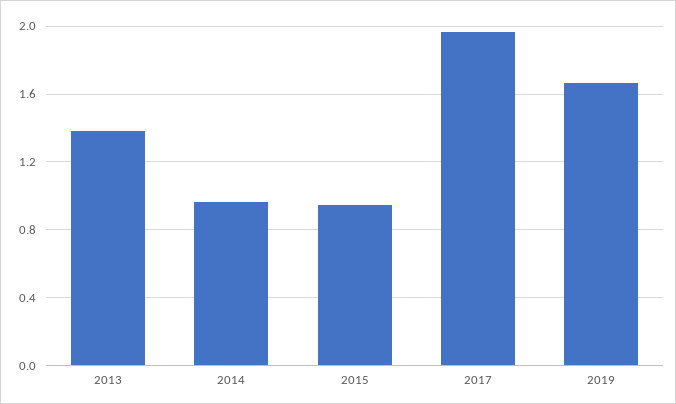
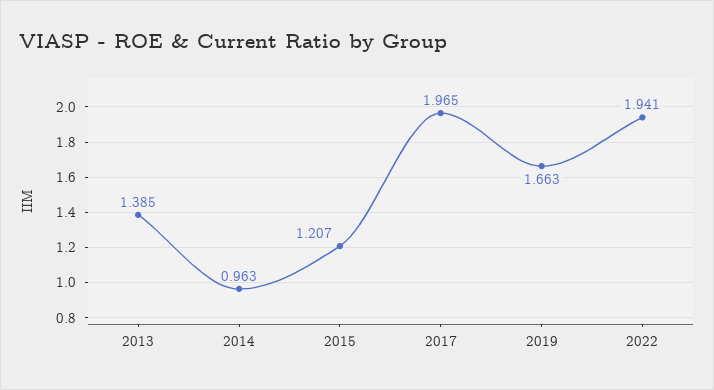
2015: 0.95 -> 1.207
2022: none -> 1.941

